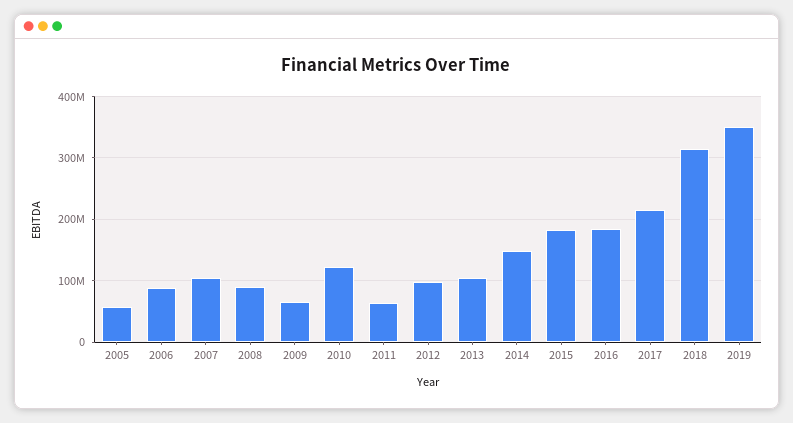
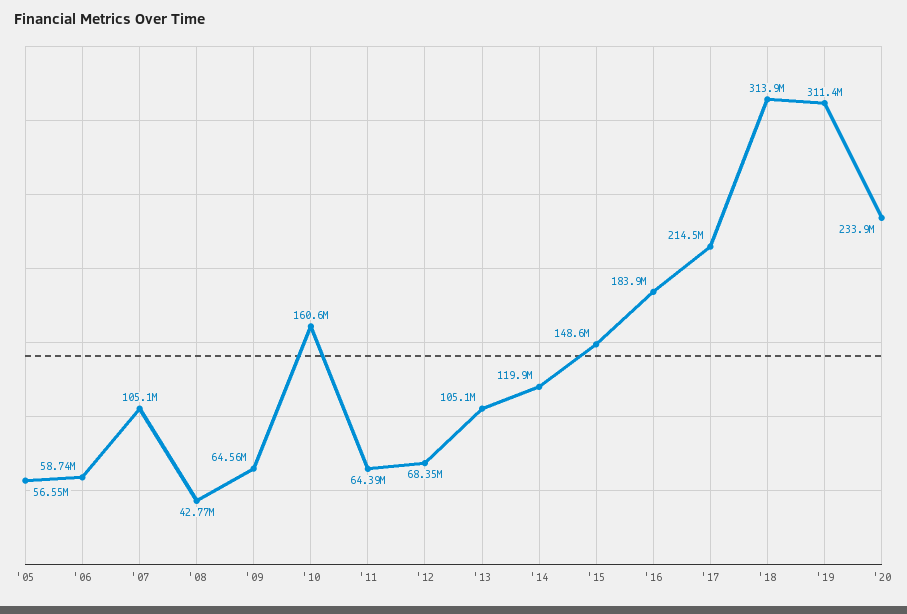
2006: 90000000 -> 58740000
2008: 90000000 -> 42770000
2010: 120000000 -> 160600000
2012: 100000000 -> 68350000
2014: 150000000 -> 119900000
2015: 180000000 -> 148600000
2019: 350000000 -> 311400000
'20: none -> 233900000

